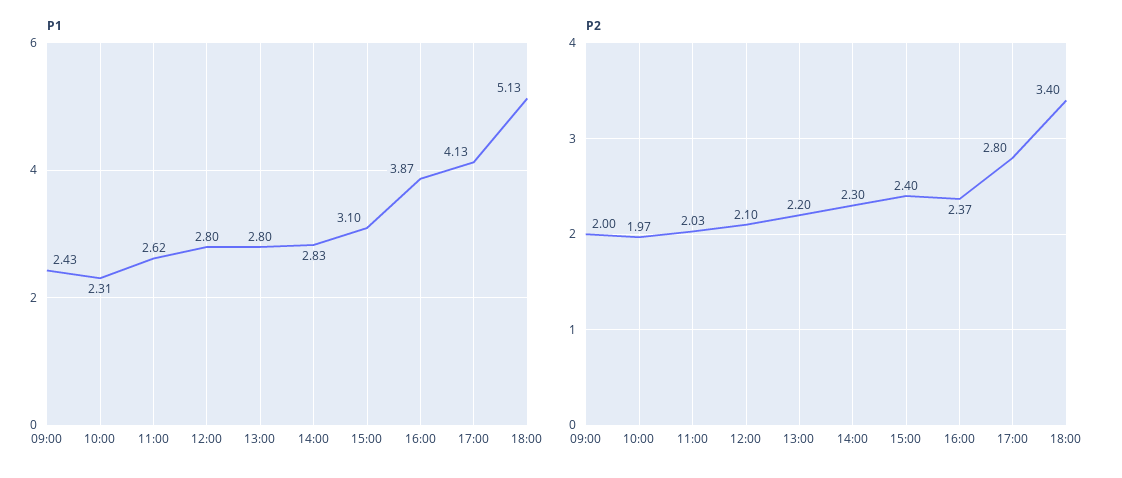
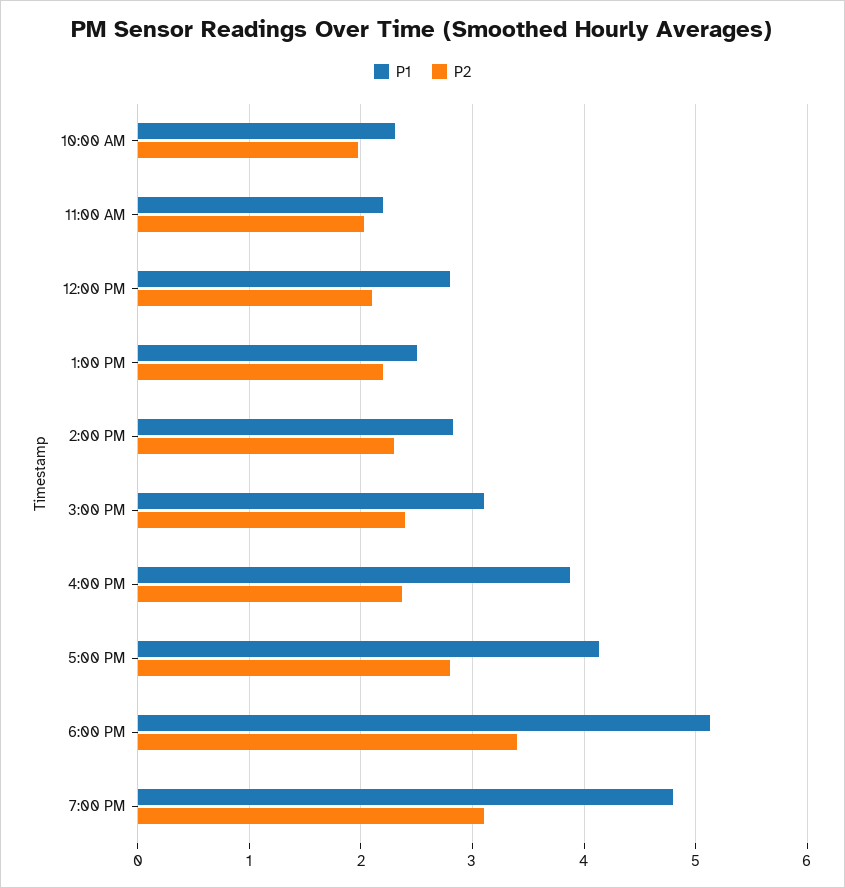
P1, 09:00: 2.43 -> none
P1, 11:00: 2.62 -> 2.2
P1, 13:00: 2.8 -> 2.5
P2, 09:00: 2 -> none
P1, 7:00 PM: none -> 4.8
P2, 7:00 PM: none -> 3.1

